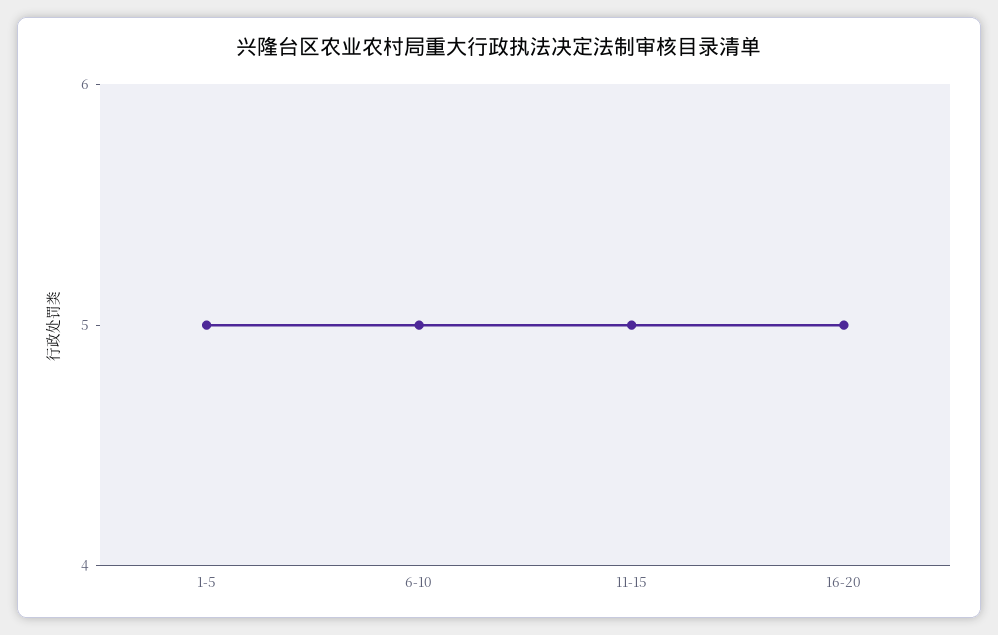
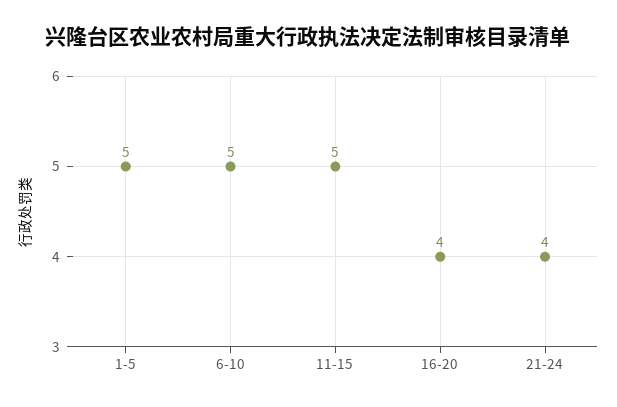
16-20: 5 -> 4
21-24: none -> 4

